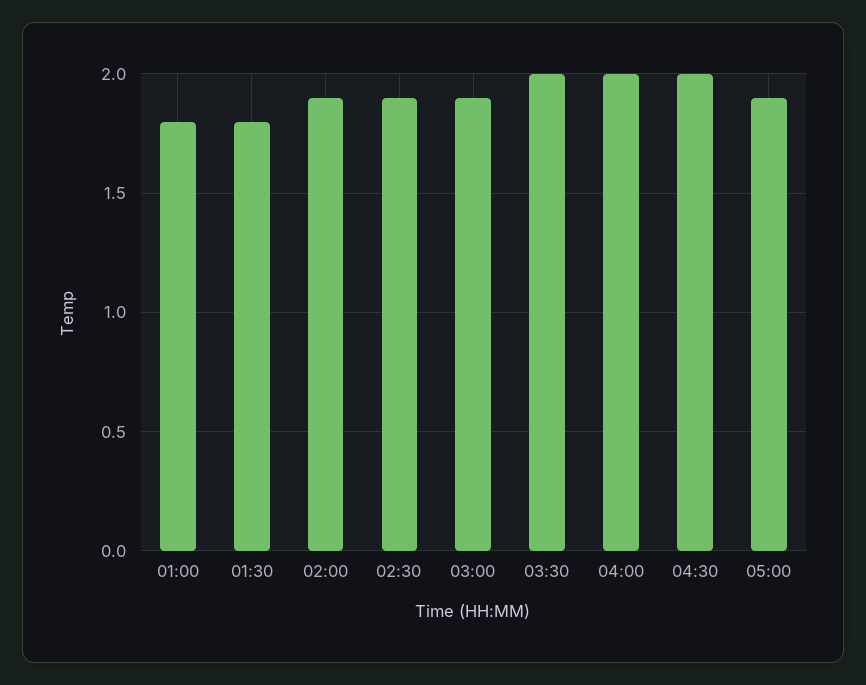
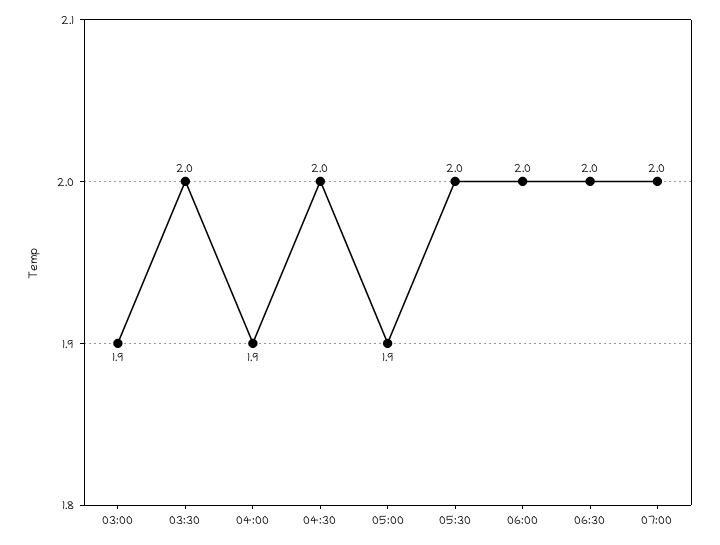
01:00: 1.8 -> none
01:30: 1.8 -> none
02:00: 1.9 -> none
02:30: 1.9 -> none
04:00: 2 -> 1.9
05:30: none -> 2
06:00: none -> 2
06:30: none -> 2
07:00: none -> 2

